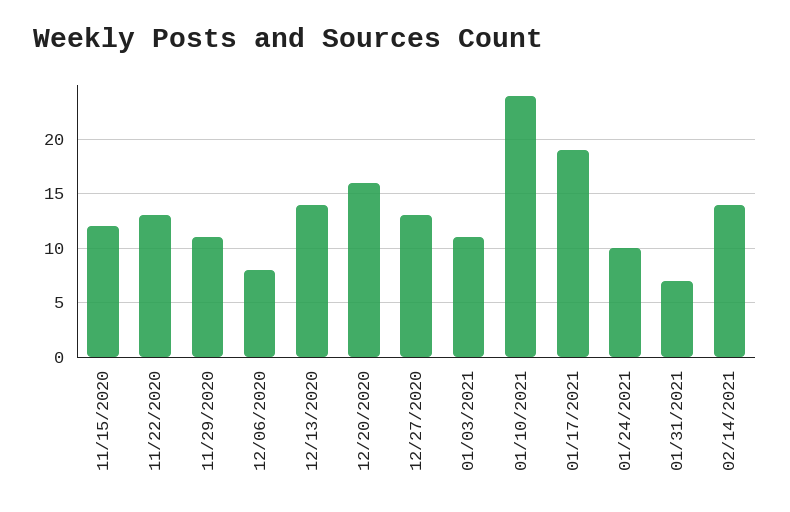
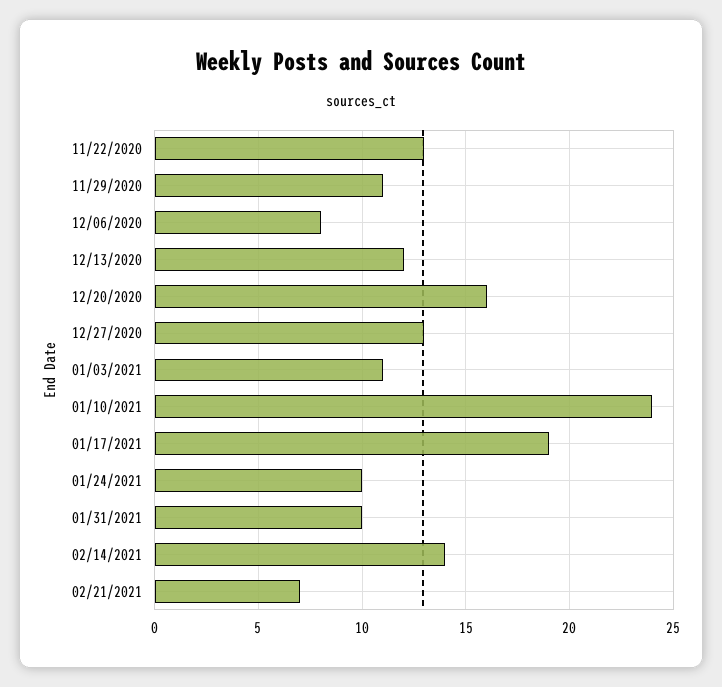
11/15/2020: 12 -> none
12/13/2020: 14 -> 12
01/31/2021: 7 -> 10
02/21/2021: none -> 7

